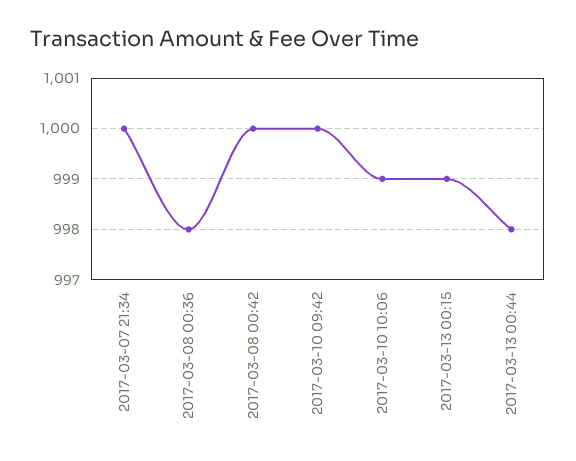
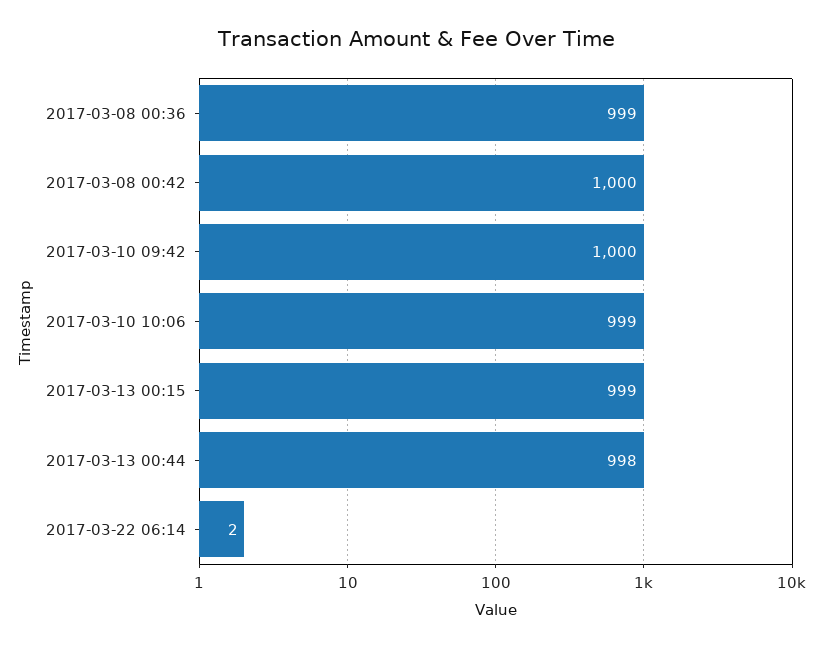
2017-03-07 21:34: 1000 -> none
2017-03-08 00:36: 998 -> 999
2017-03-22 06:14: none -> 2

